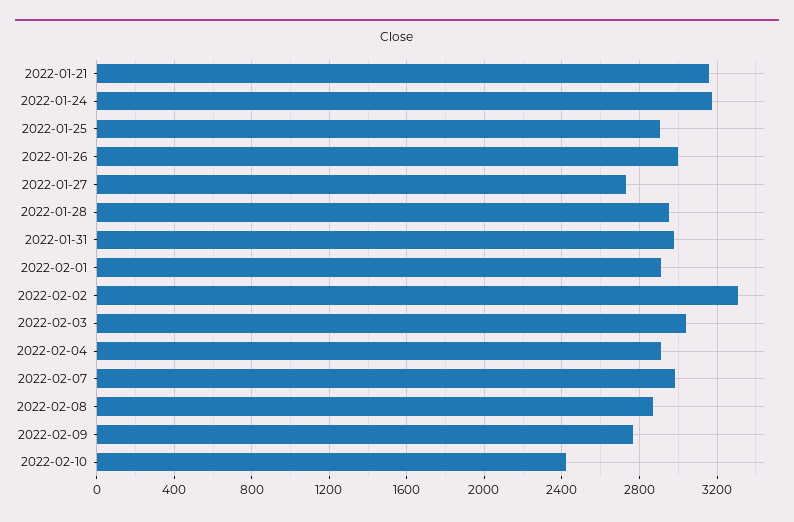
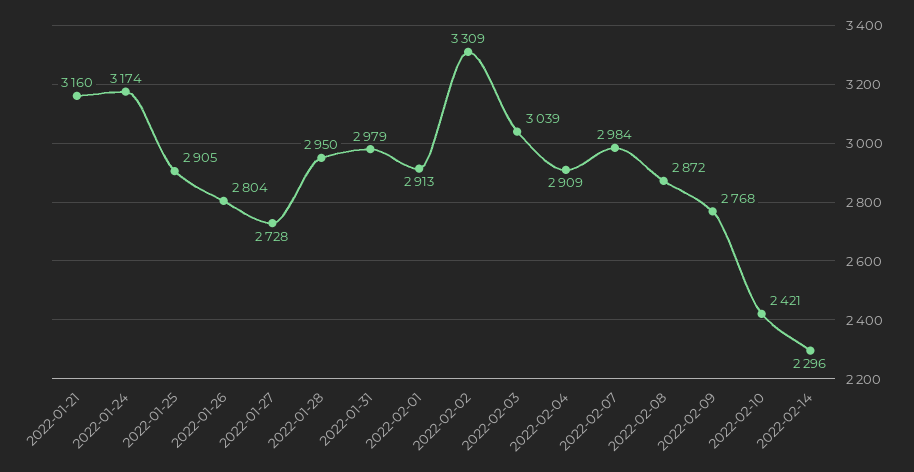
2022-01-26: 3000 -> 2804
2022-02-14: none -> 2296

